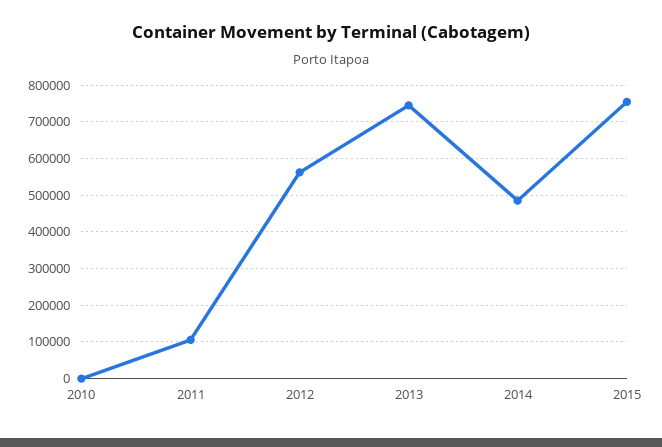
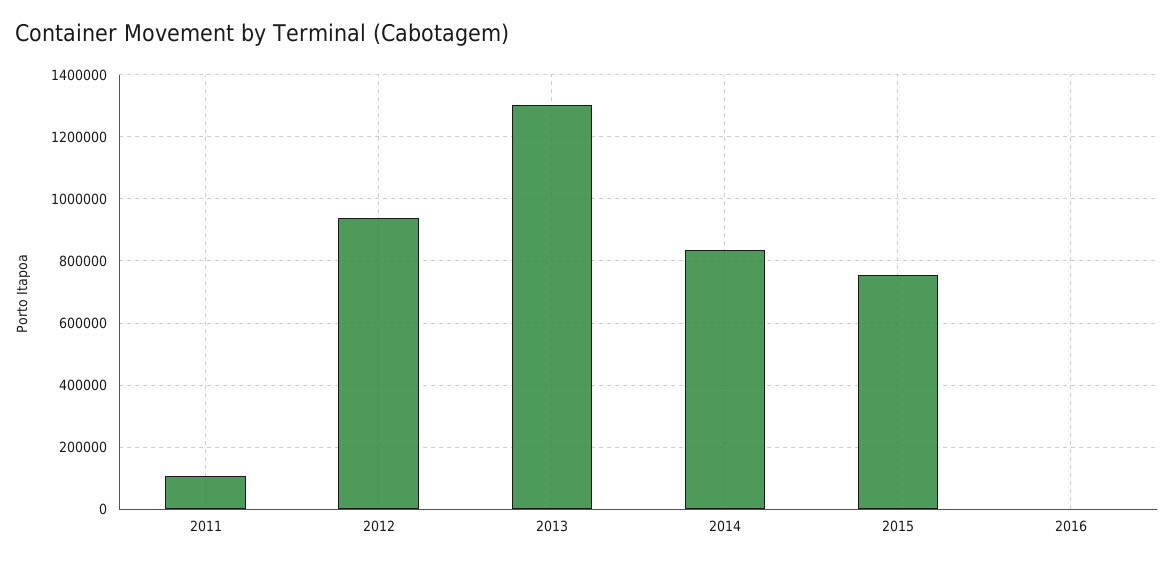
2010: 0 -> none
2012: 560000 -> 940000
2013: 740000 -> 1300000
2014: 480000 -> 840000
2016: none -> 0

